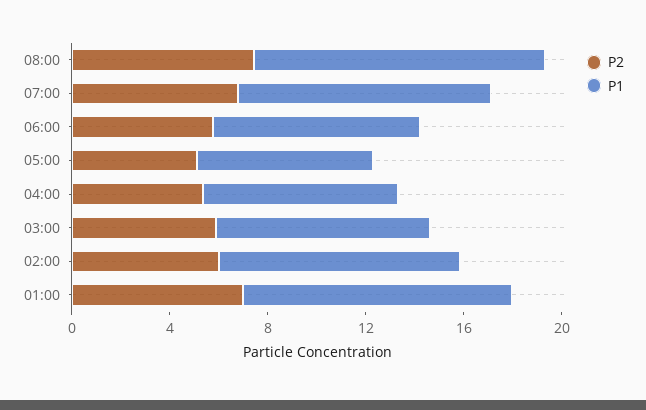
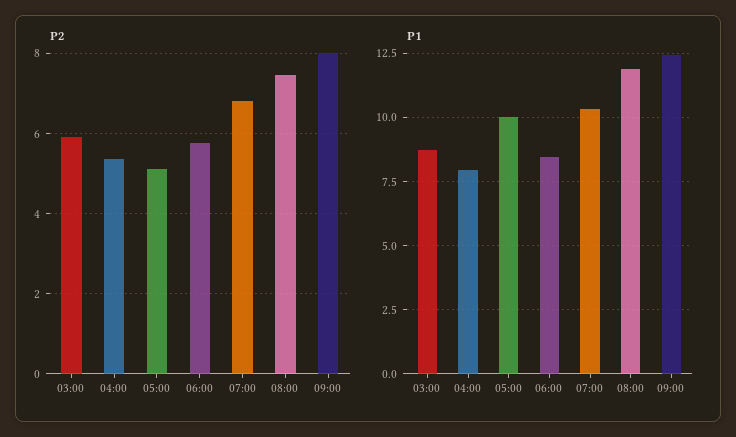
P1, 05:00: 7 -> 10
P2, 02:00: 6 -> none
P1, 02:00: 10 -> none
P2, 01:00: 7 -> none
P1, 01:00: 11 -> none
P2, 09:00: none -> 8
P1, 09:00: none -> 12.5

